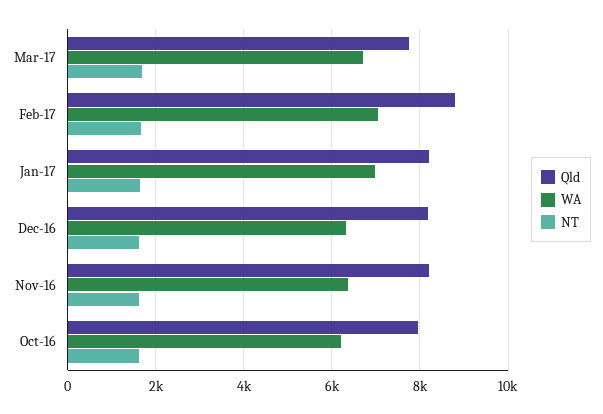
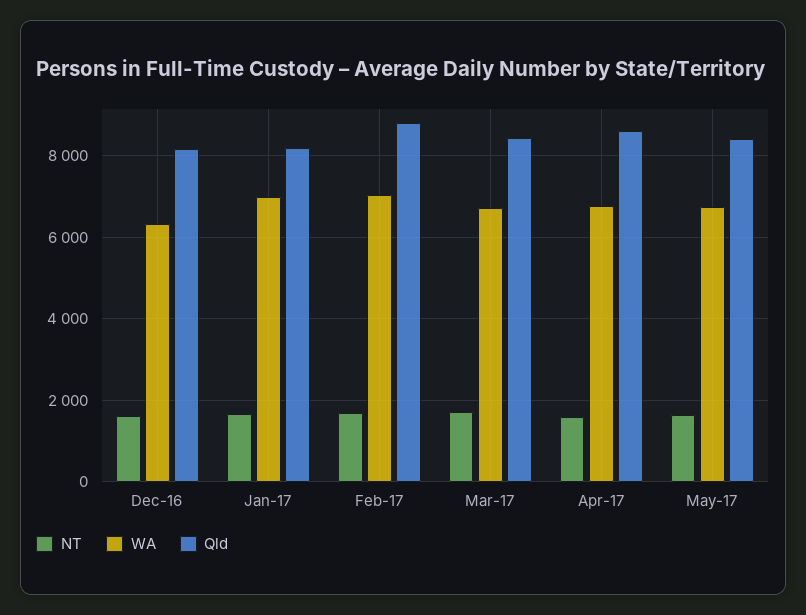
Qld, Mar-17: 7800 -> 8400
Qld, Nov-16: 8200 -> none
WA, Nov-16: 6400 -> none
NT, Nov-16: 1600 -> none
Qld, Oct-16: 8000 -> none
WA, Oct-16: 6200 -> none
NT, Oct-16: 1600 -> none
NT, Apr-17: none -> 1600
WA, Apr-17: none -> 6800
Qld, Apr-17: none -> 8600
NT, May-17: none -> 1600
WA, May-17: none -> 6800
Qld, May-17: none -> 8400

